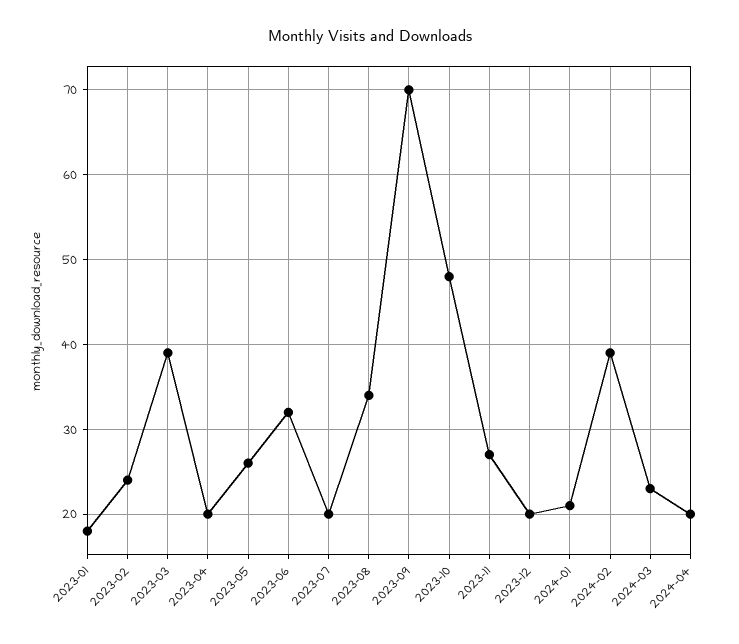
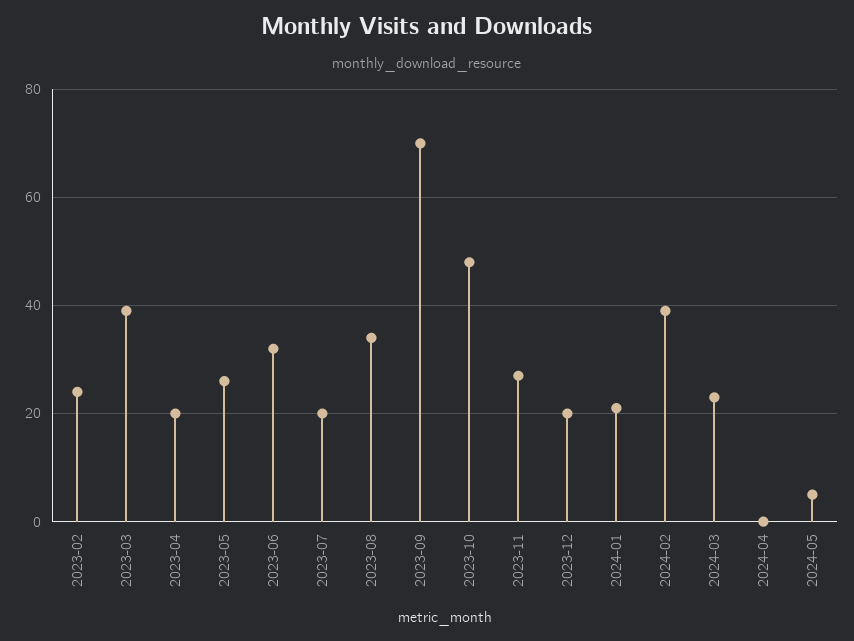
2023-01: 18 -> none
2024-04: 20 -> 0
2024-05: none -> 5

